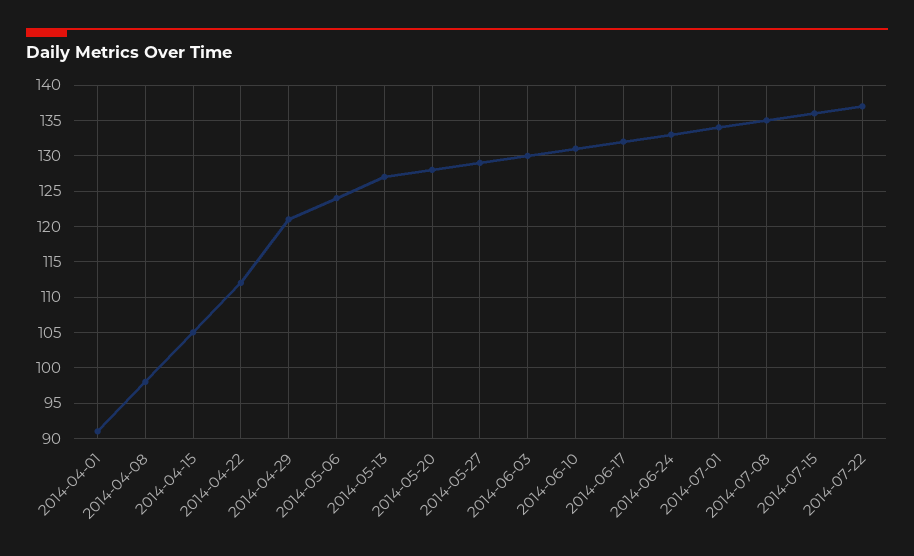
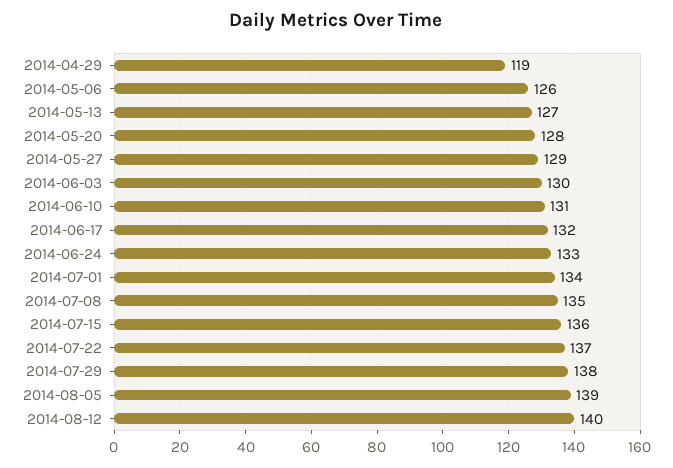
2014-04-01: 91 -> none
2014-04-08: 98 -> none
2014-04-15: 105 -> none
2014-04-22: 112 -> none
2014-04-29: 121 -> 119
2014-05-06: 124 -> 126
2014-07-29: none -> 138
2014-08-05: none -> 139
2014-08-12: none -> 140

